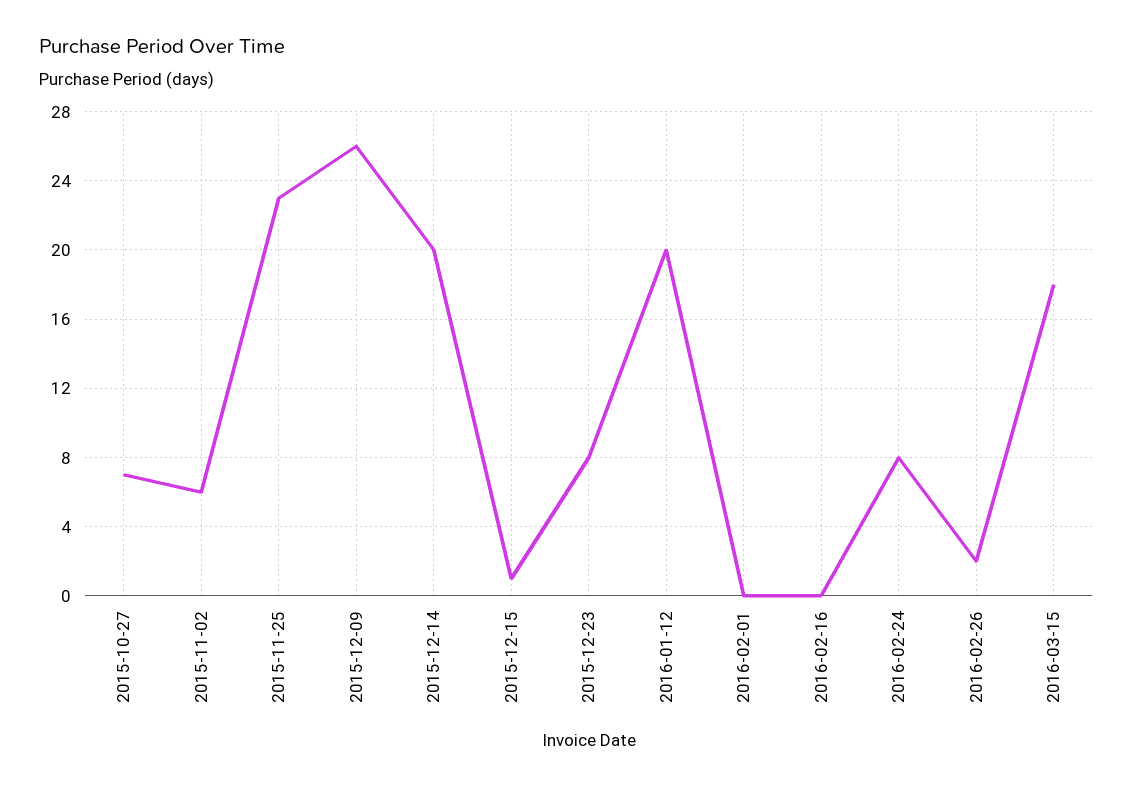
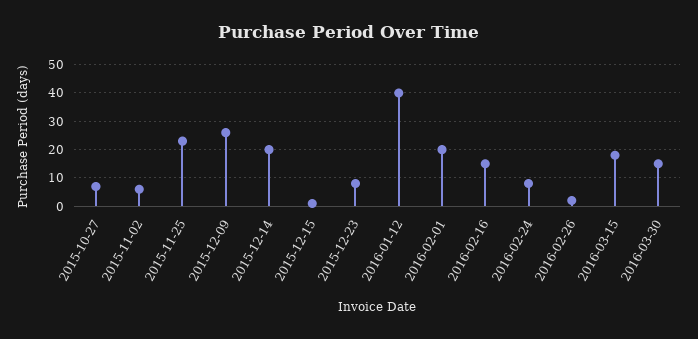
2016-01-12: 20 -> 40
2016-02-01: 0 -> 20
2016-02-16: 0 -> 15
2016-03-30: none -> 15

